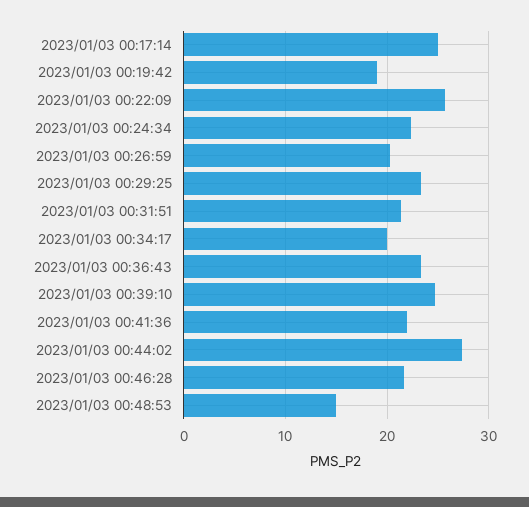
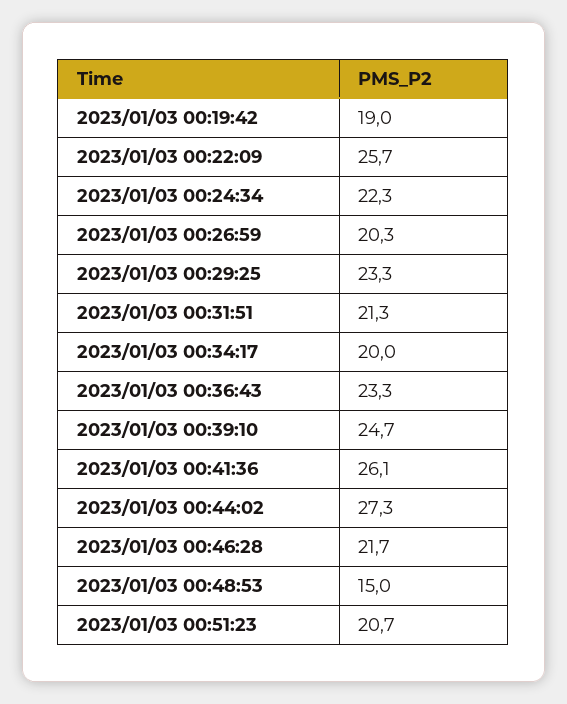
2023/01/03 00:17:14: 25 -> none
2023/01/03 00:41:36: 22 -> 26.1
2023/01/03 00:51:23: none -> 20.7

